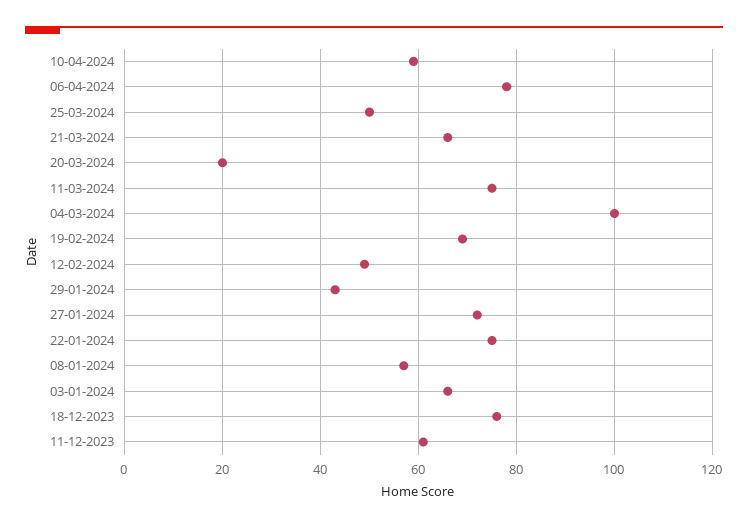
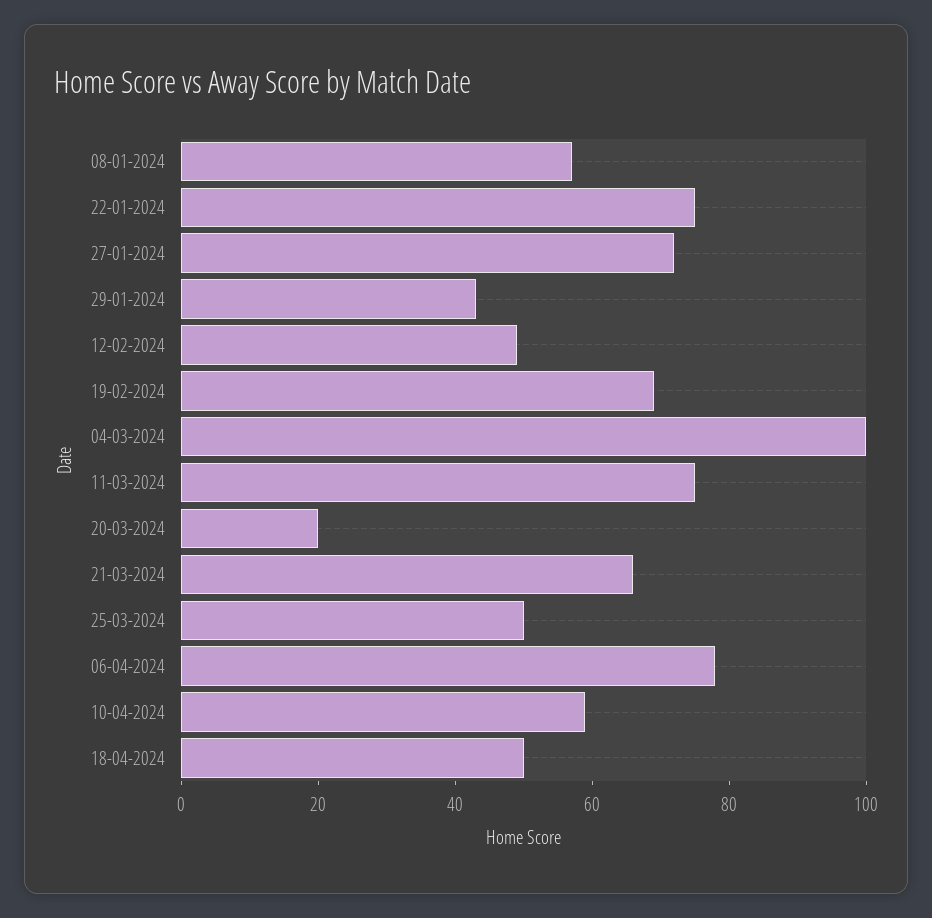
03-01-2024: 65 -> none
18-12-2023: 75 -> none
11-12-2023: 60 -> none
18-04-2024: none -> 50

